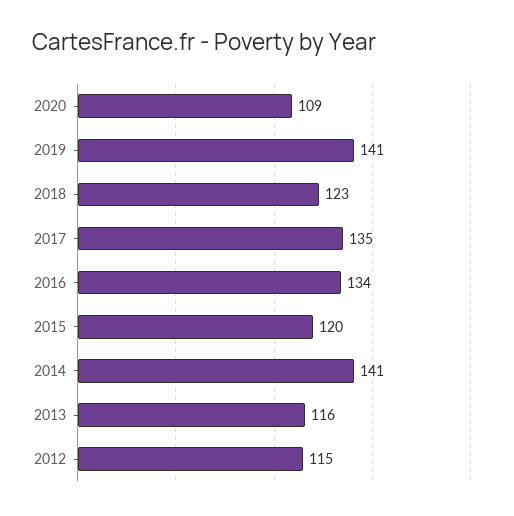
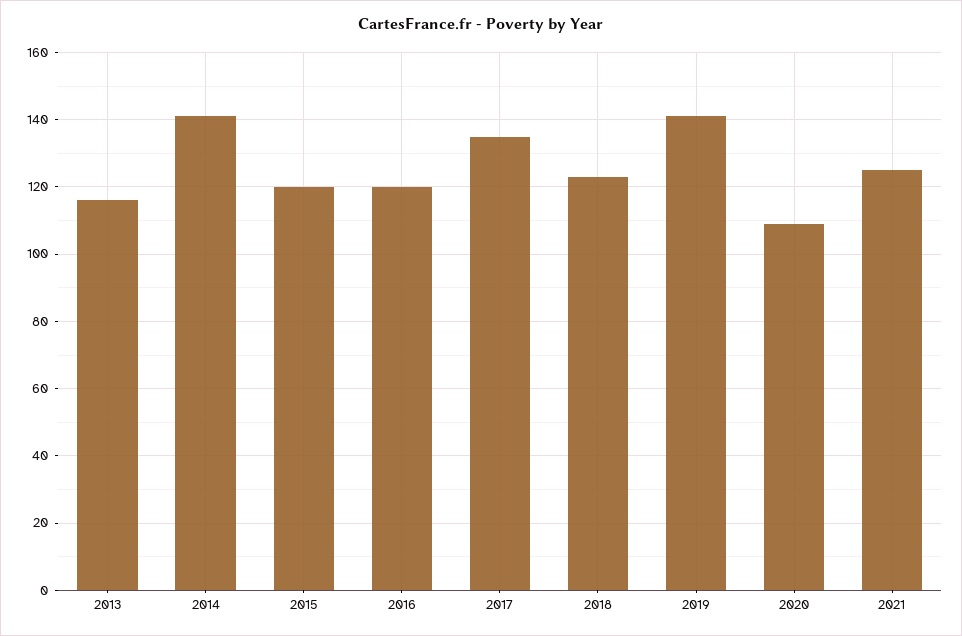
2016: 134 -> 120
2012: 115 -> none
2021: none -> 125

